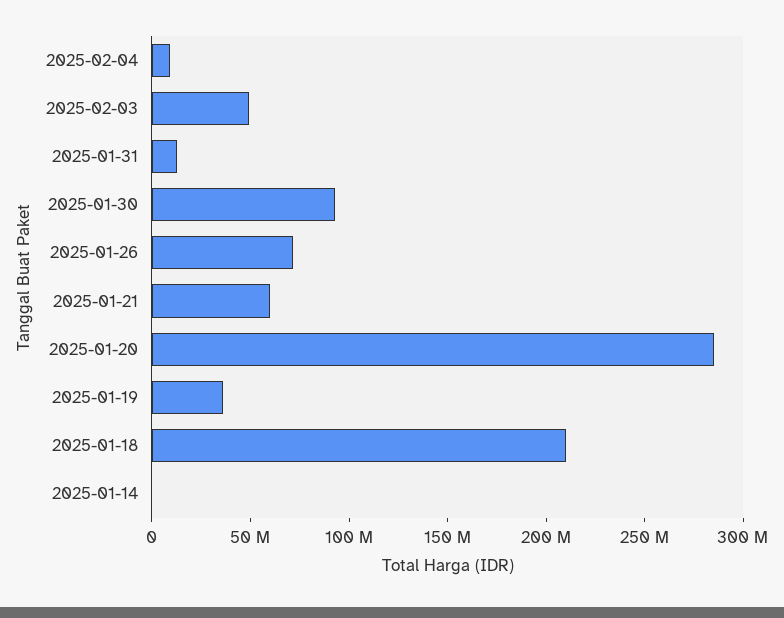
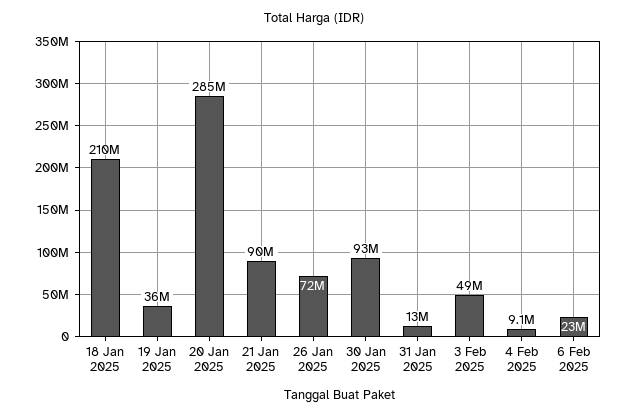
2025-01-21: 60000000 -> 90000000
2025-01-14: 0 -> none
6 Feb 2025: none -> 23000000

